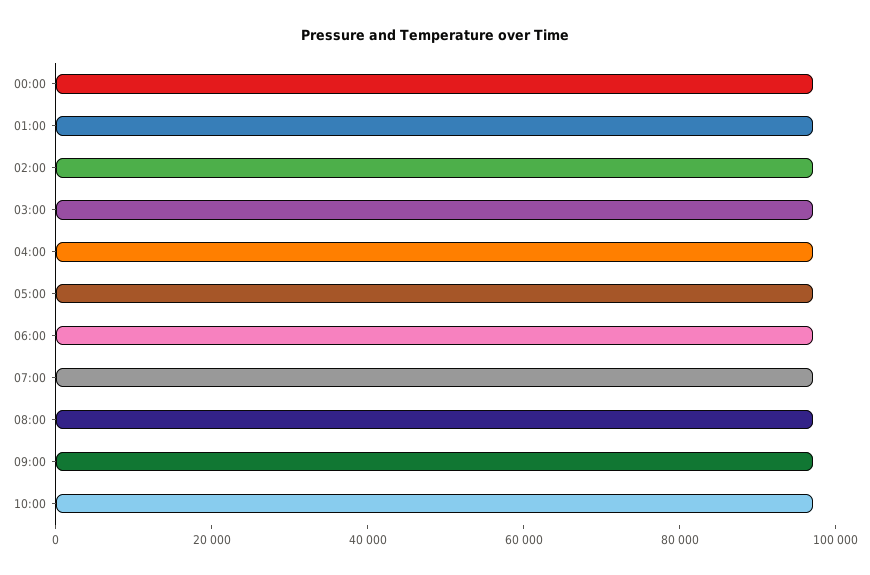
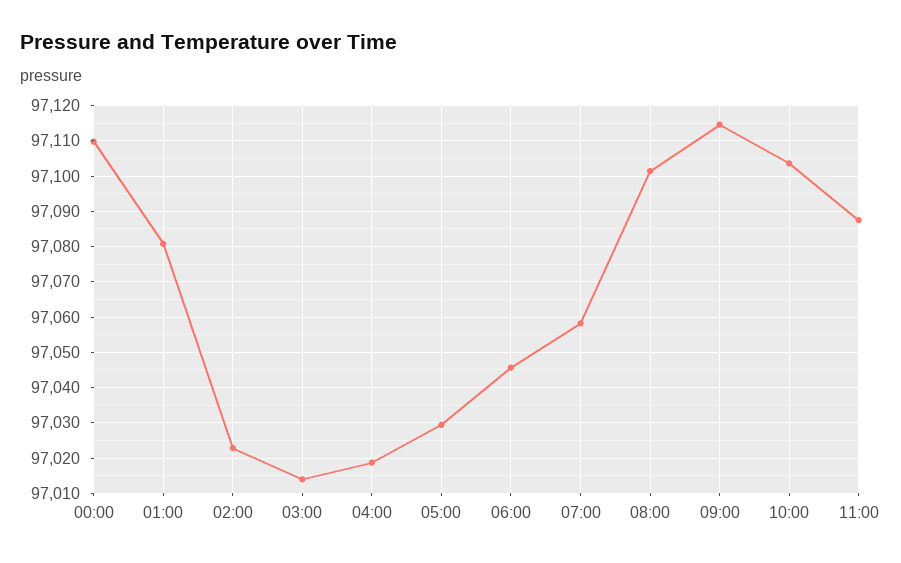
11:00: none -> 97088

